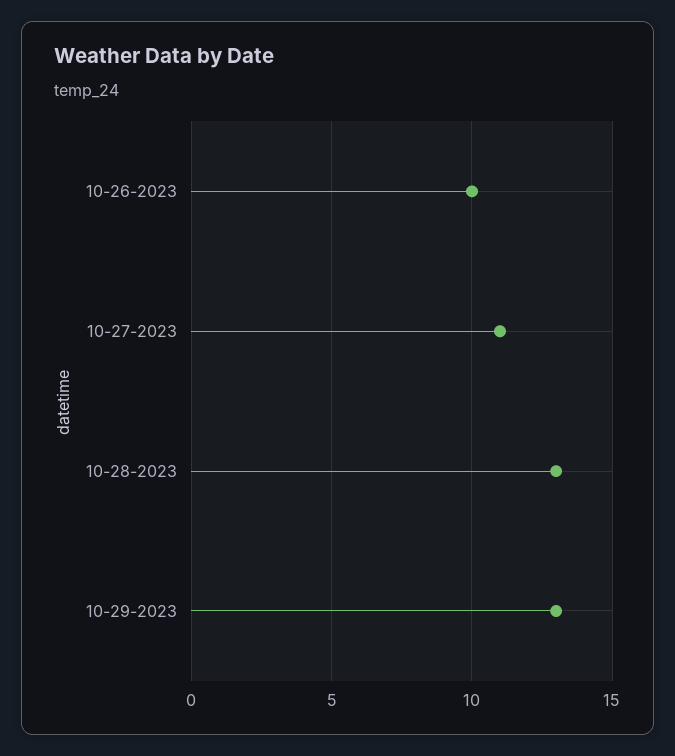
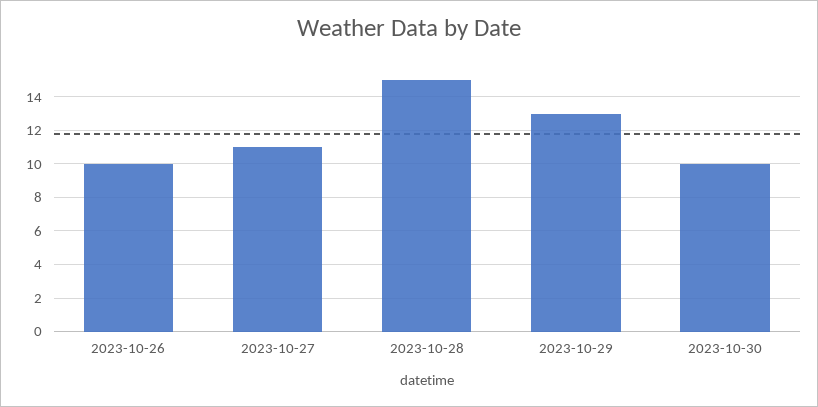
10-28-2023: 13 -> 15
2023-10-30: none -> 10

